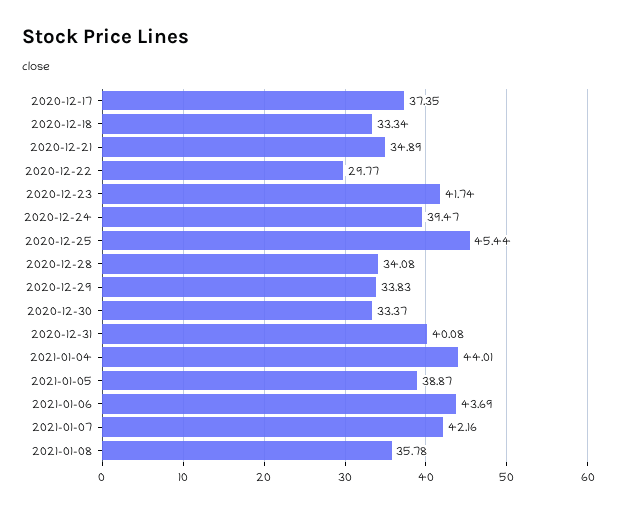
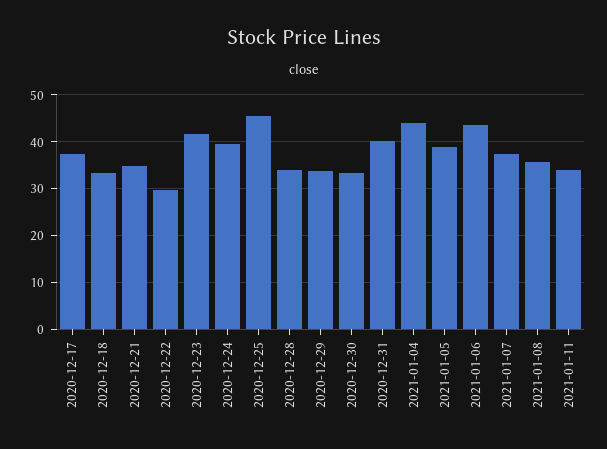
2021-01-07: 42.16 -> 38
2021-01-11: none -> 34

